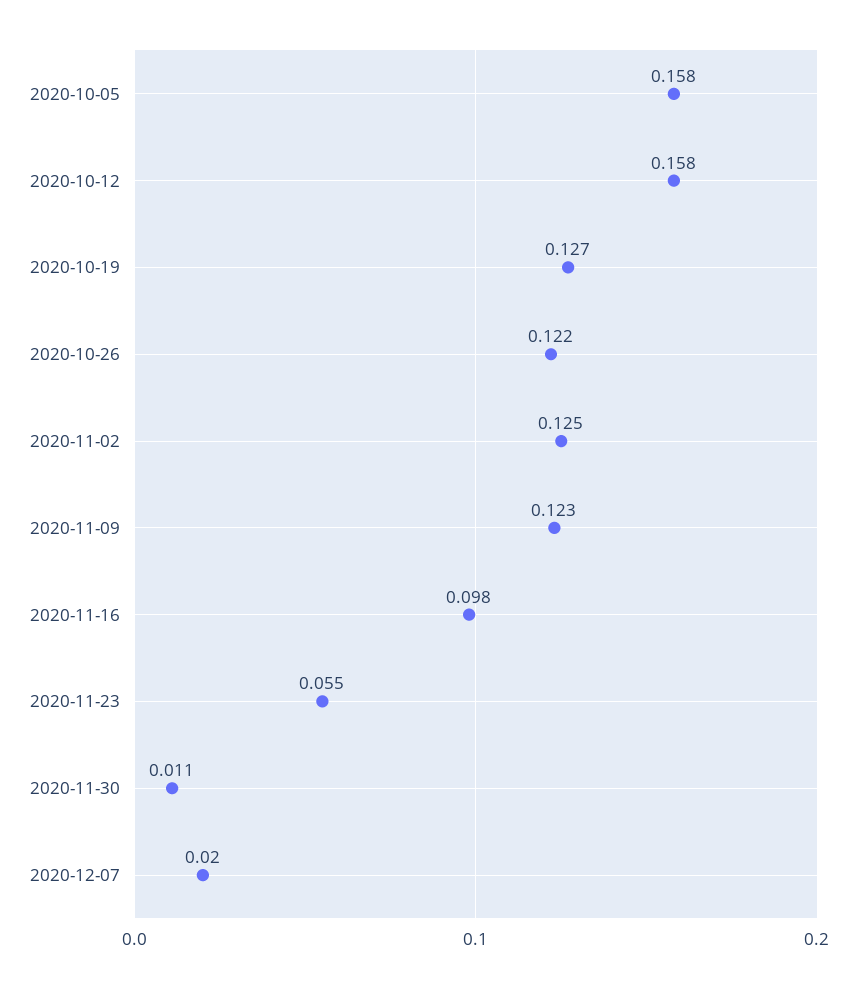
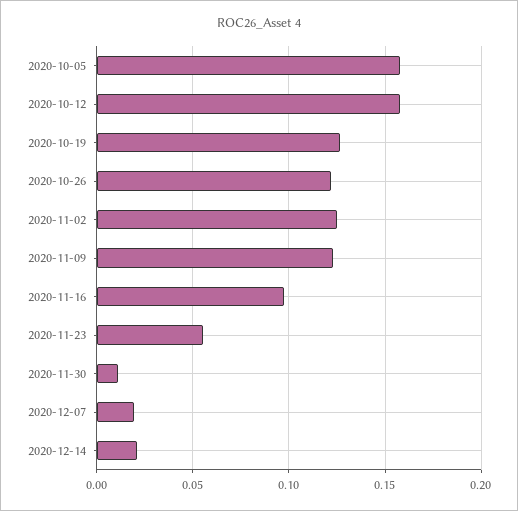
2020-12-14: none -> 0.02

